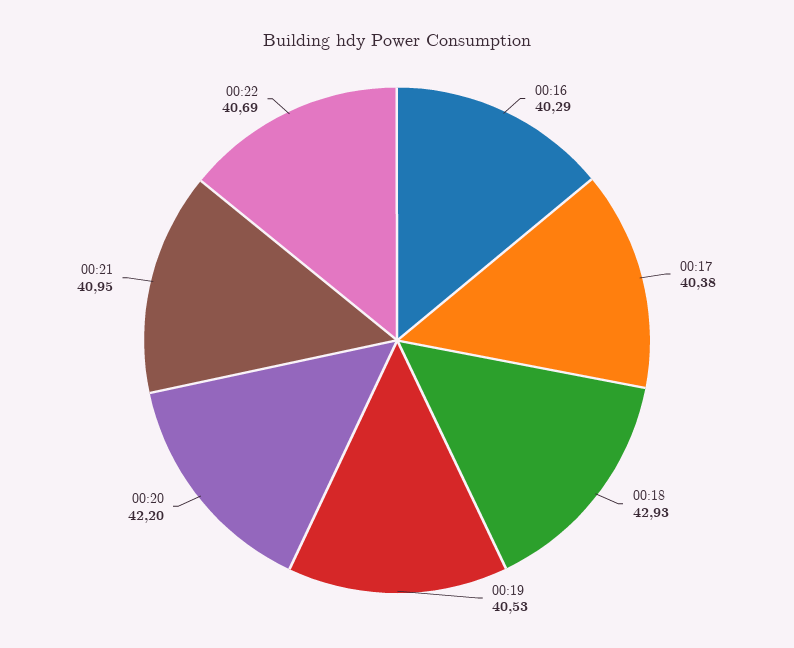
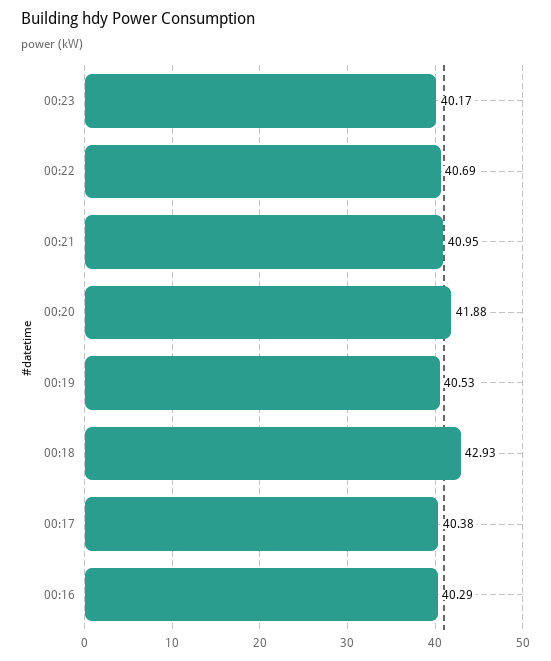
00:20: 42.2 -> 41.88
00:23: none -> 40.17

